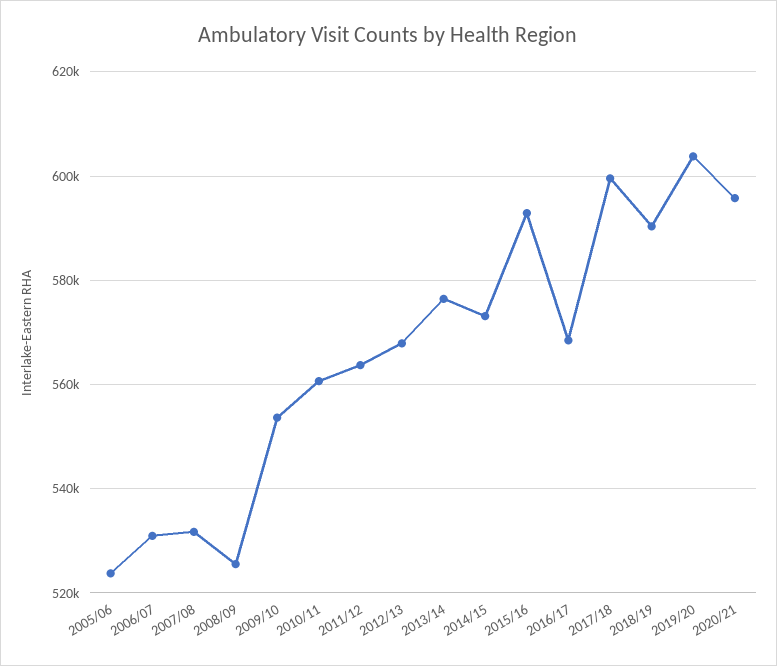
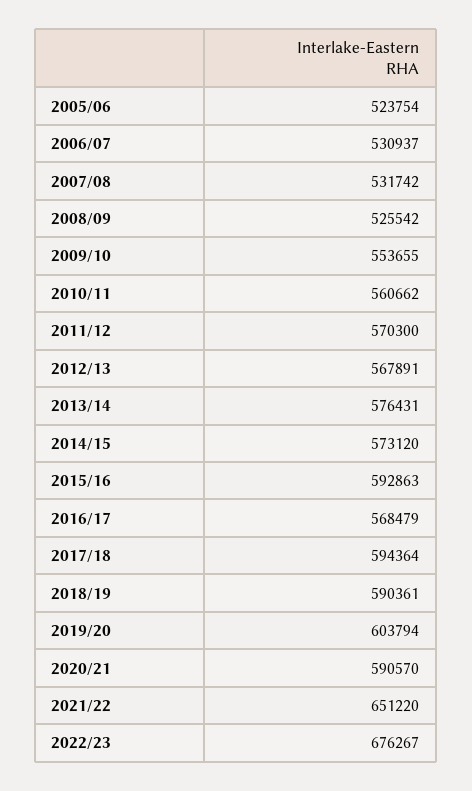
2011/12: 564000 -> 570300
2017/18: 600000 -> 594364
2020/21: 596000 -> 590570
2021/22: none -> 651220
2022/23: none -> 676267

